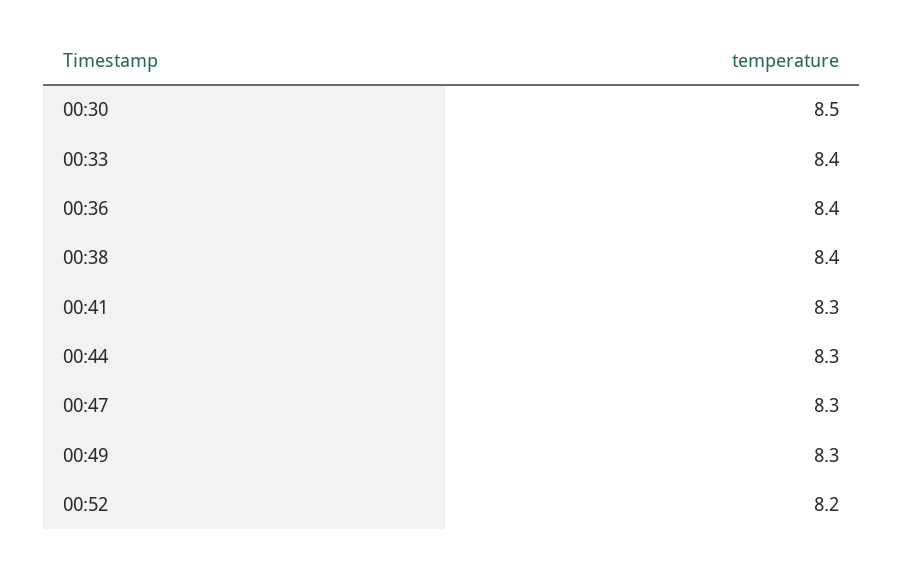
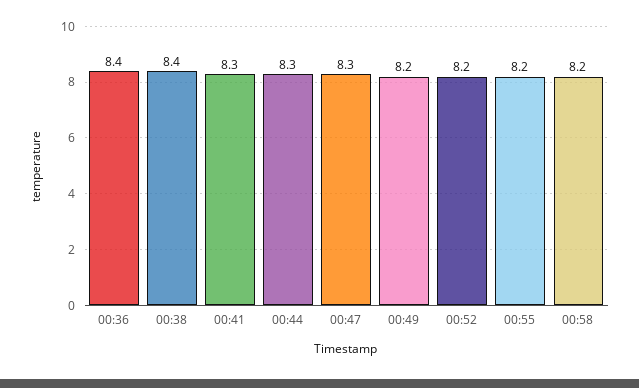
00:30: 8.5 -> none
00:33: 8.4 -> none
00:49: 8.3 -> 8.2
00:55: none -> 8.2
00:58: none -> 8.2

